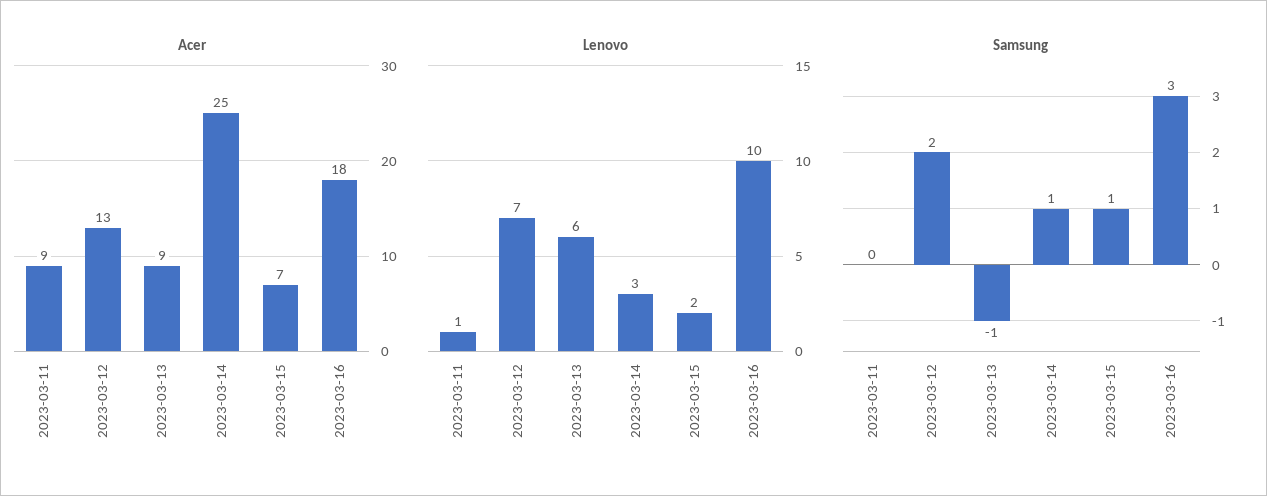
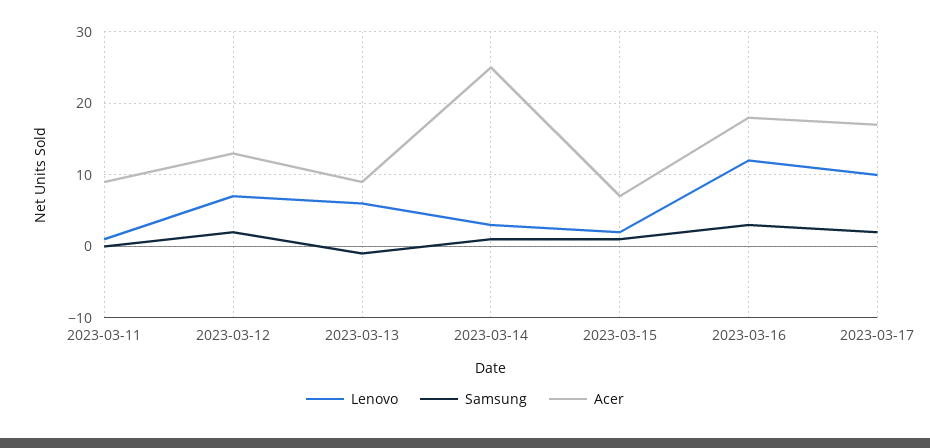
Lenovo, 2023-03-16: 10 -> 12
Lenovo, 2023-03-17: none -> 10
Samsung, 2023-03-17: none -> 2
Acer, 2023-03-17: none -> 17

